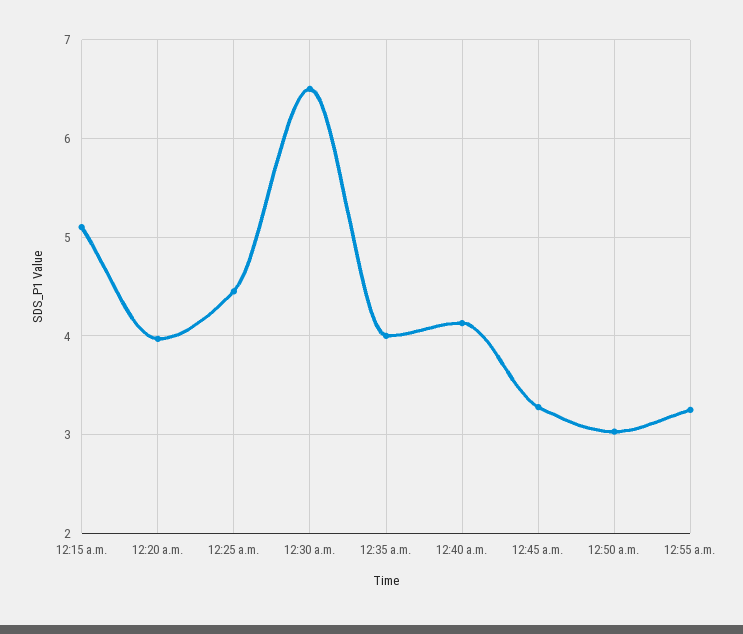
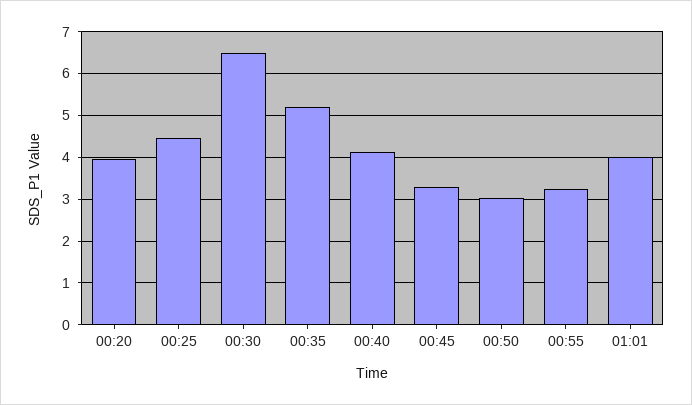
12:15 a.m.: 5.1 -> none
12:35 a.m.: 4 -> 5.2
01:01: none -> 4

